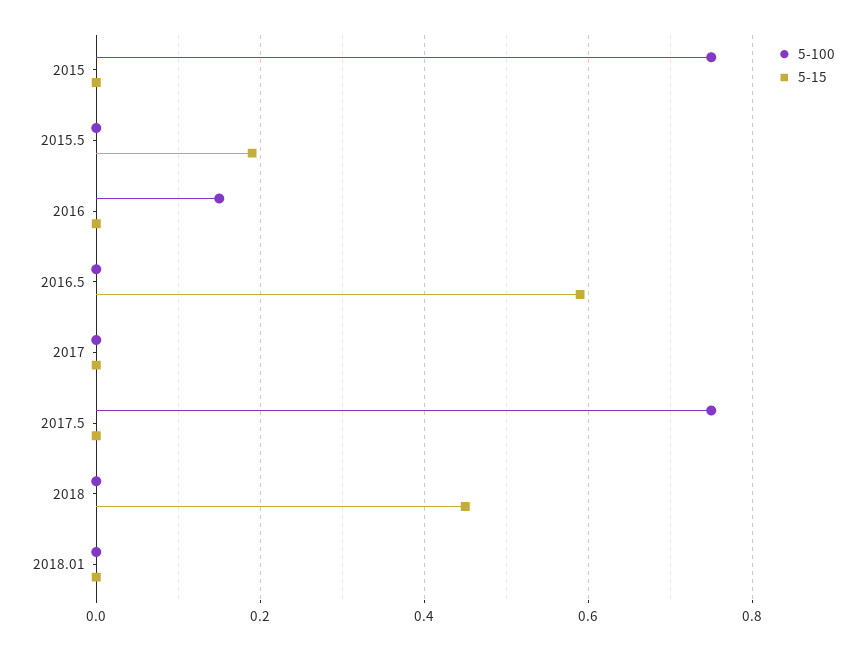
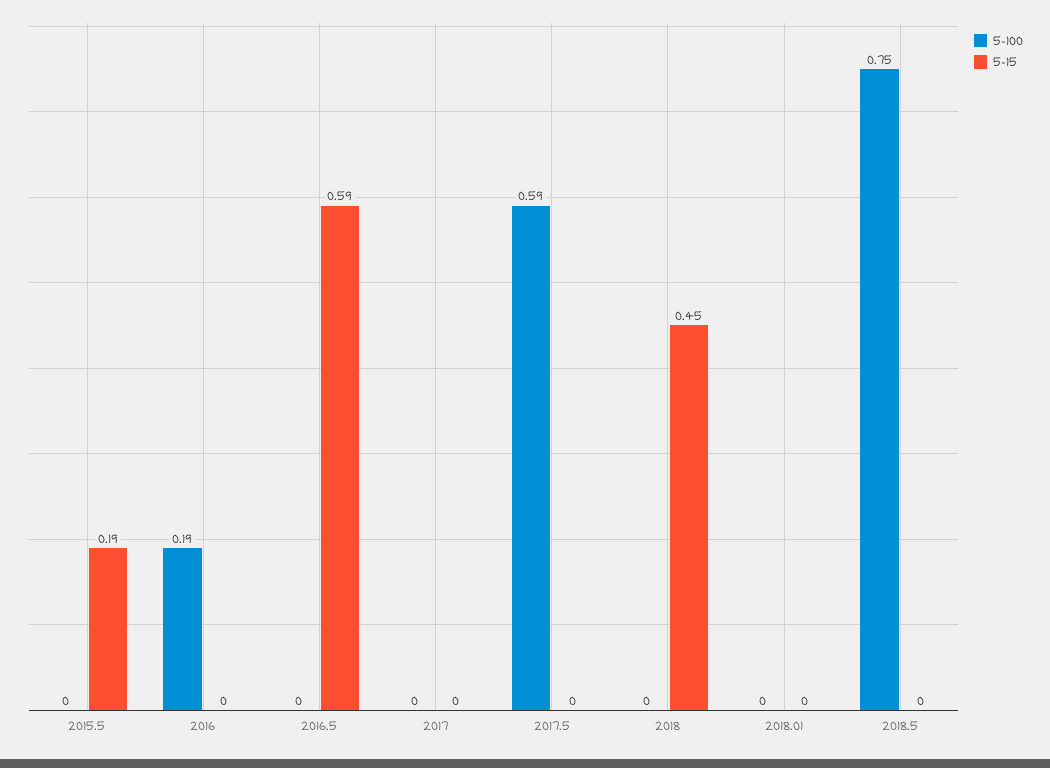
5-100, 2015: 0.75 -> none
5-15, 2015: 0 -> none
5-100, 2016: 0.15 -> 0.19
5-100, 2017.5: 0.75 -> 0.59
5-100, 2018.5: none -> 0.75
5-15, 2018.5: none -> 0

